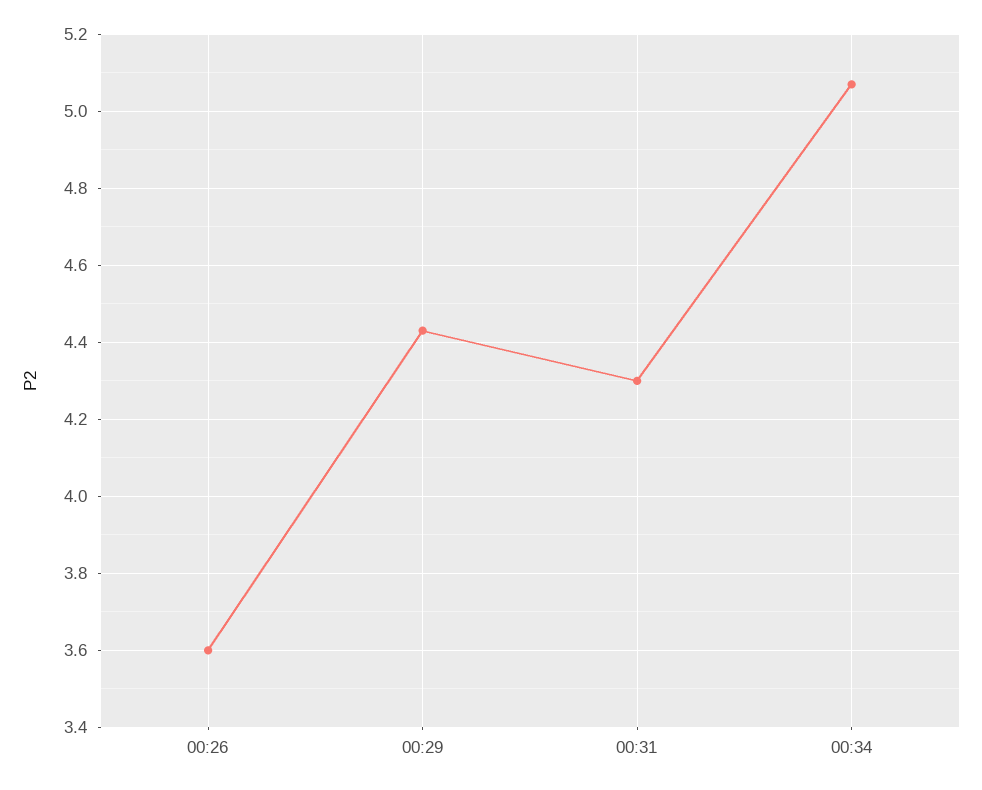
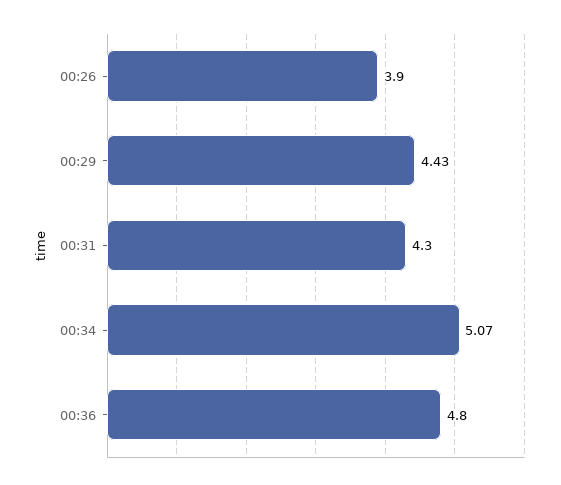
00:26: 3.6 -> 3.9
00:36: none -> 4.8

